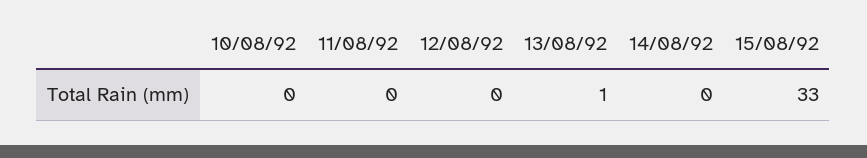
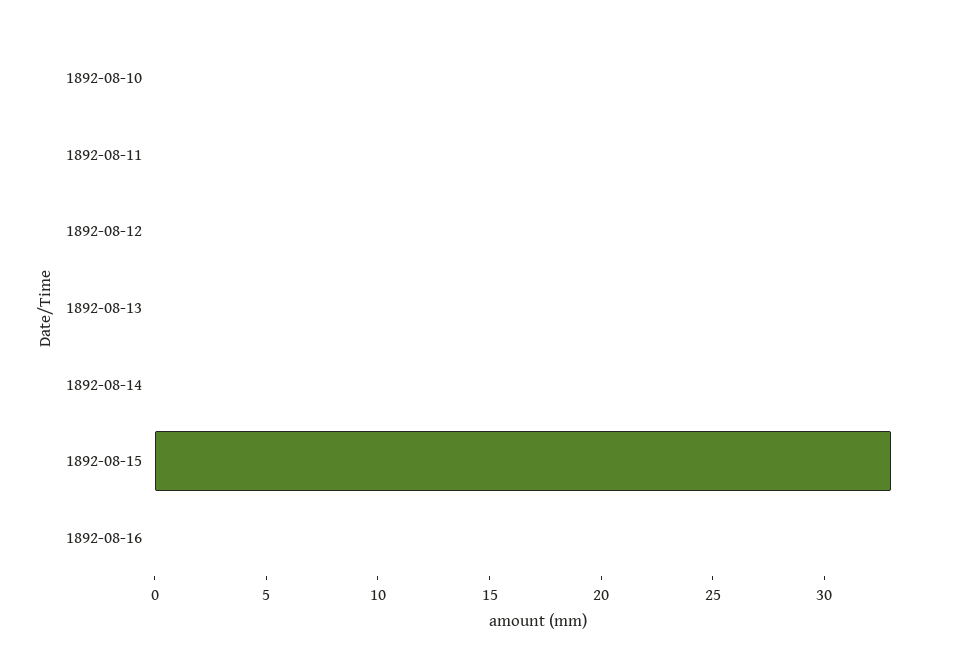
13/08/92: 1 -> 0
1892-08-16: none -> 0

